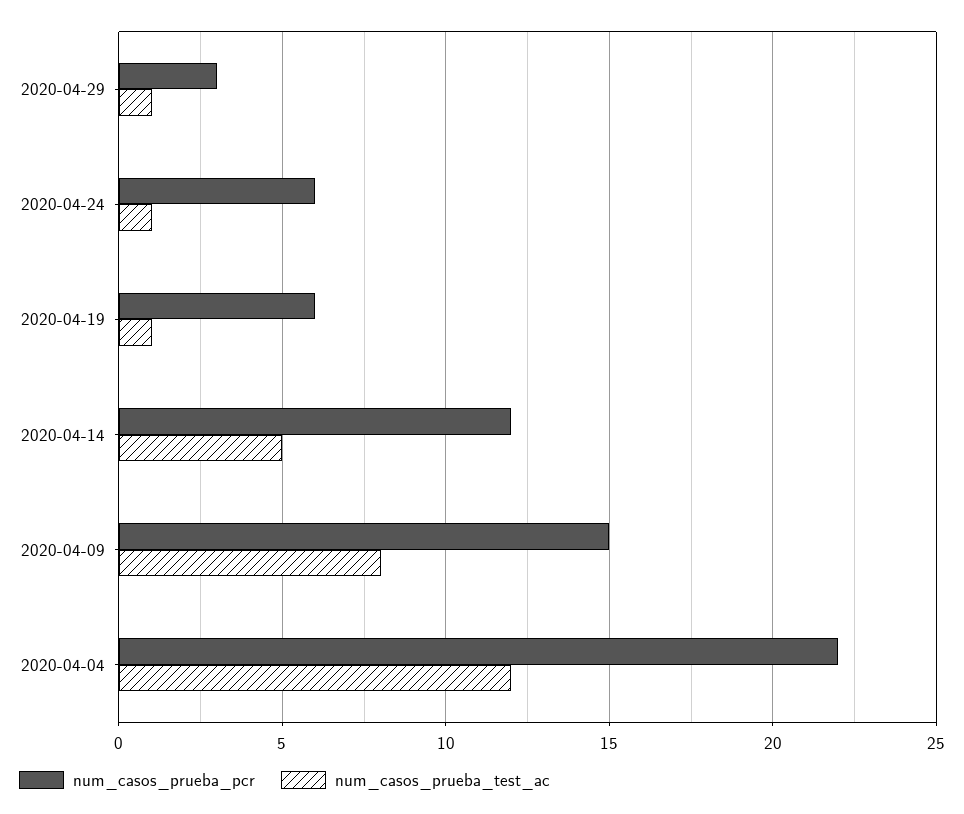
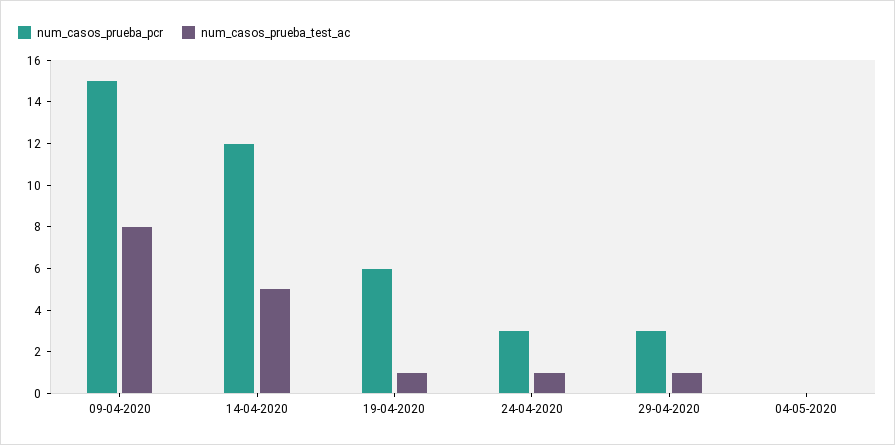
num_casos_prueba_pcr, 2020-04-24: 6 -> 3
num_casos_prueba_pcr, 2020-04-04: 22 -> none
num_casos_prueba_test_ac, 2020-04-04: 12 -> none
num_casos_prueba_pcr, 04-05-2020: none -> 0
num_casos_prueba_test_ac, 04-05-2020: none -> 0

